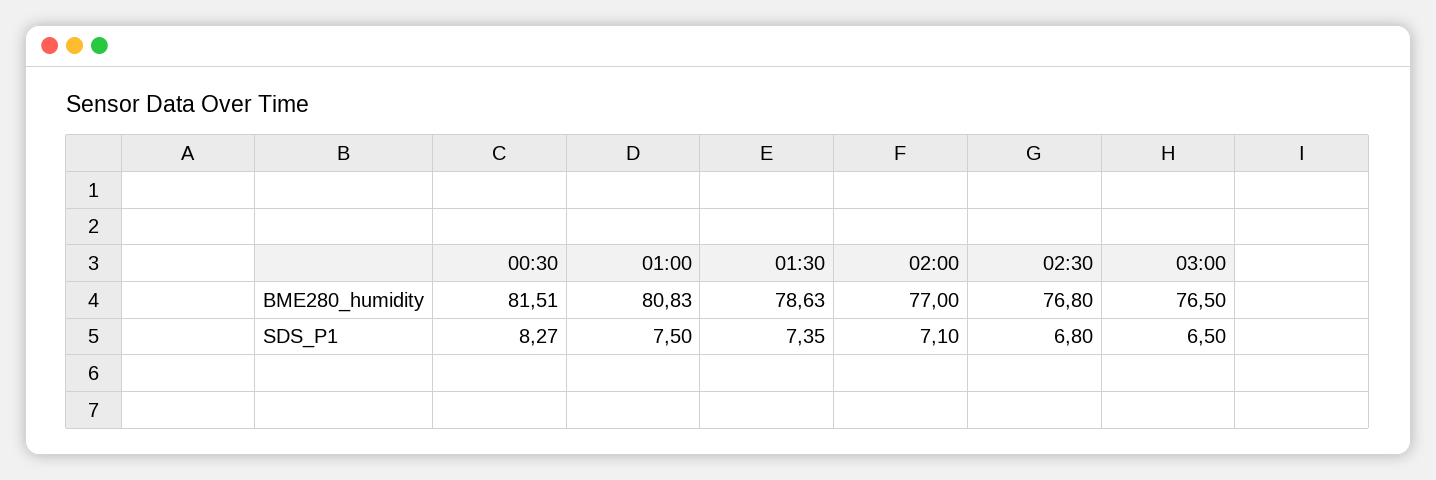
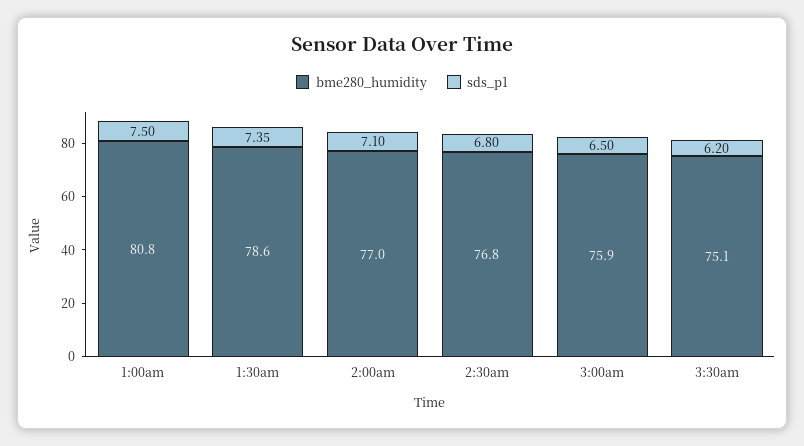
BME280_humidity, 00:30: 81.51 -> none
BME280_humidity, 03:00: 76.5 -> 75.9
SDS_P1, 00:30: 8.27 -> none
BME280_humidity, 3:30am: none -> 75.1
SDS_P1, 3:30am: none -> 6.2

